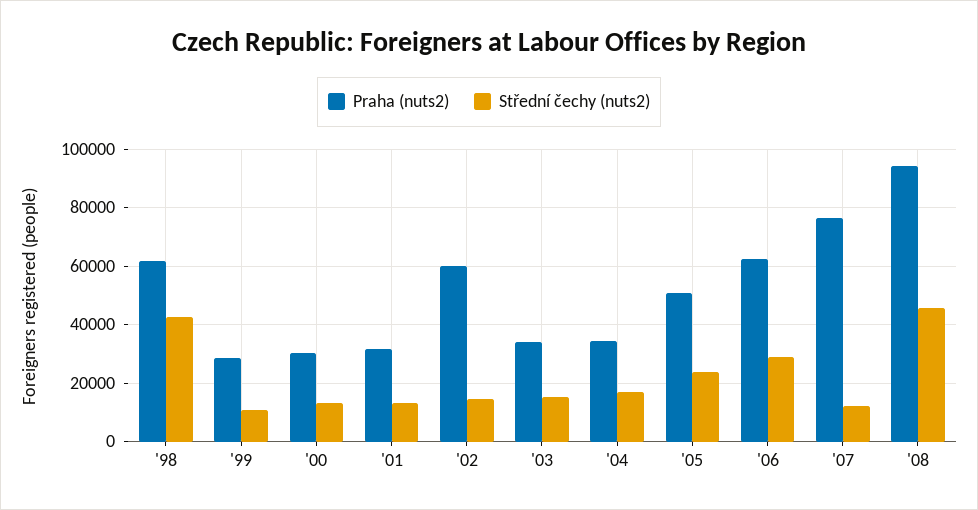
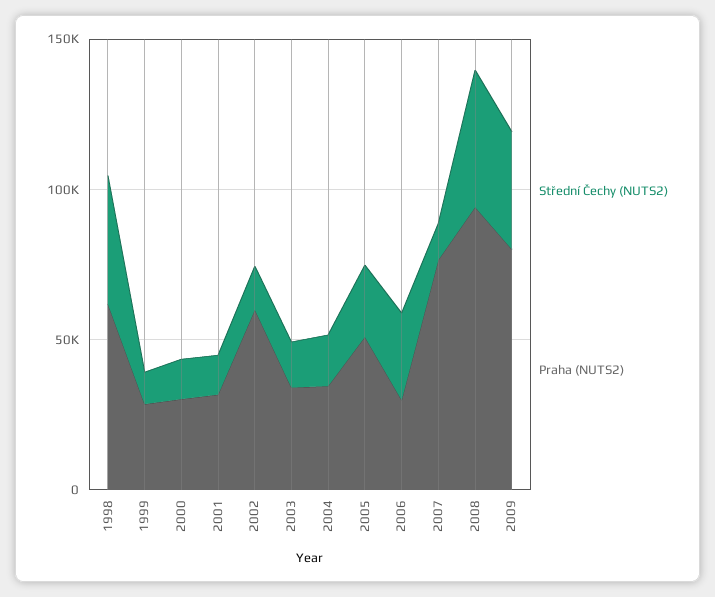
Praha (nuts2), '06: 62500 -> 30000
Střední čechy (nuts2), 2009: none -> 40000
Praha (nuts2), 2009: none -> 80000

